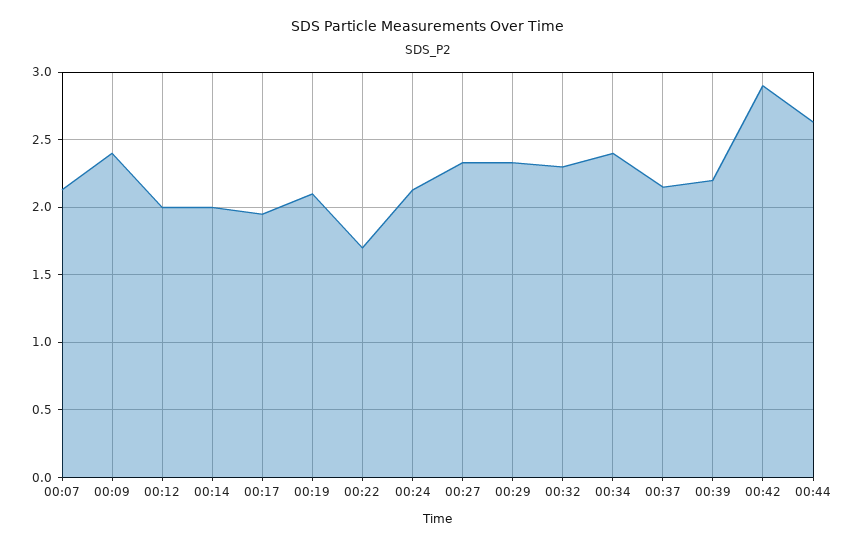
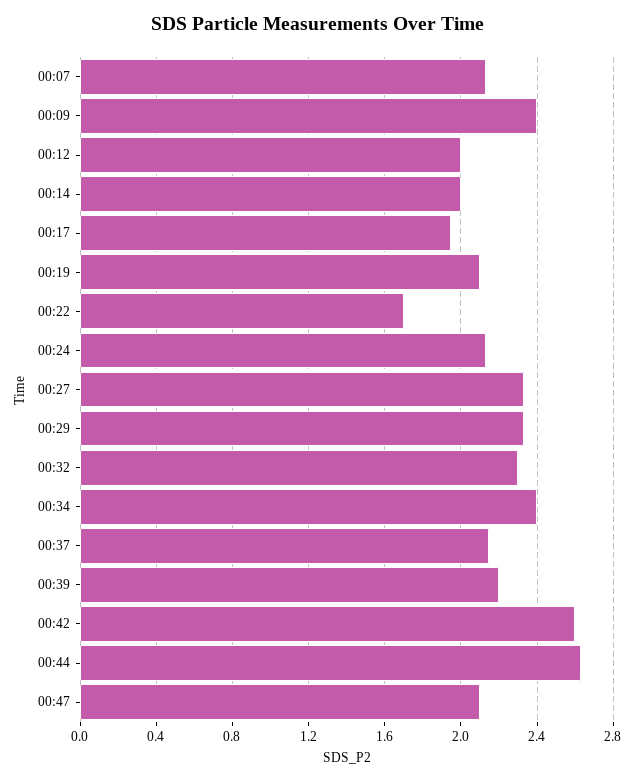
00:42: 2.9 -> 2.6
00:47: none -> 2.1

